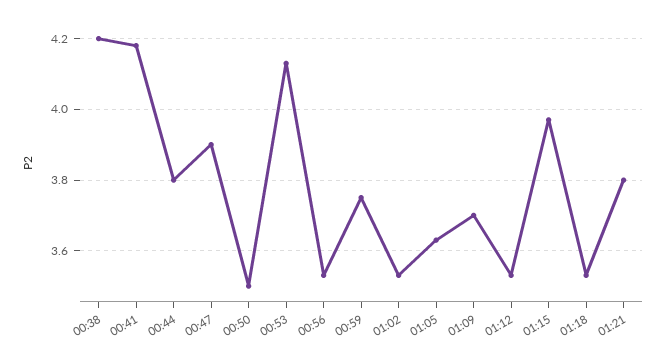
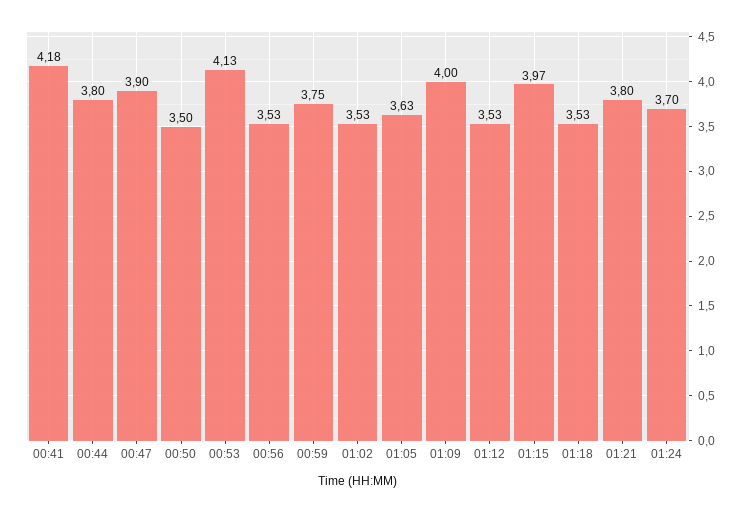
00:38: 4.2 -> none
01:09: 3.7 -> 4
01:24: none -> 3.7

